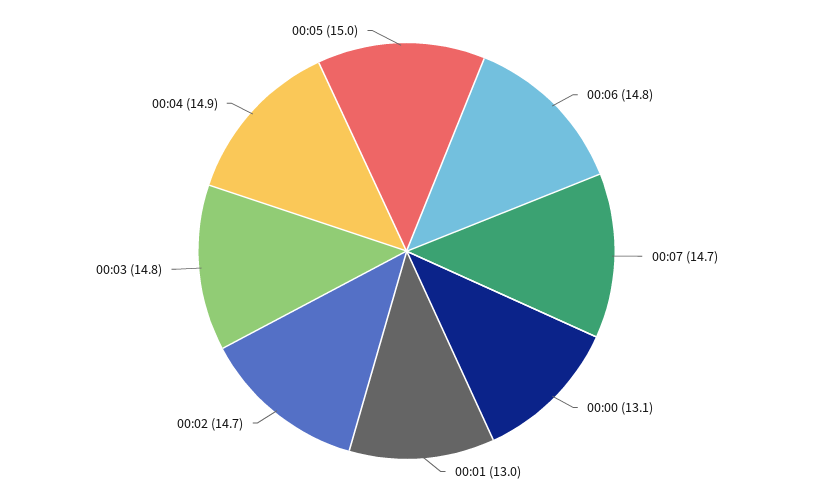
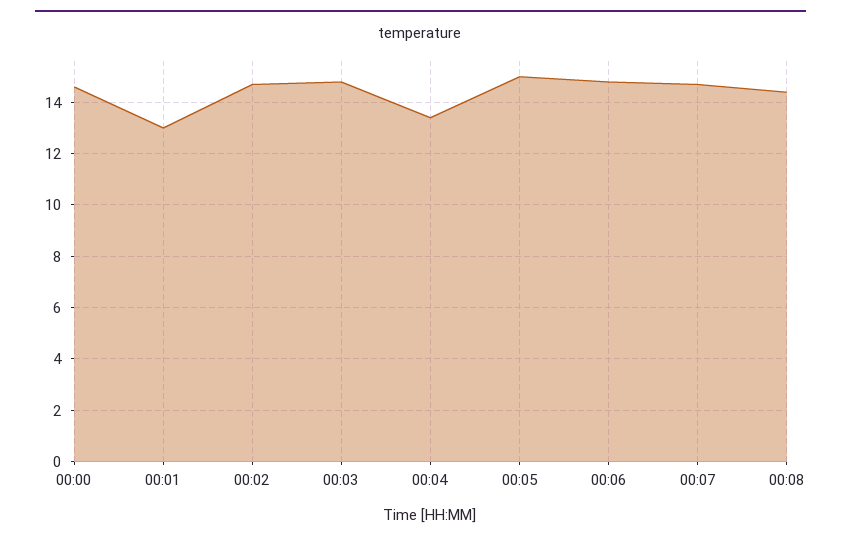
00:00: 13.1 -> 14.5
00:04: 14.9 -> 13.5
00:08: none -> 14.5

